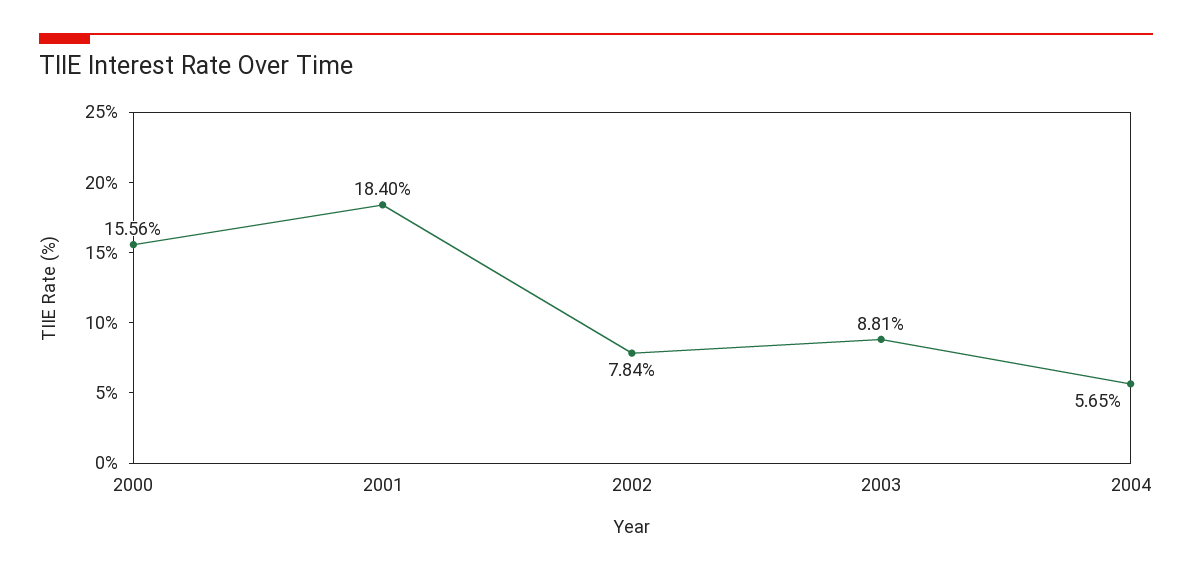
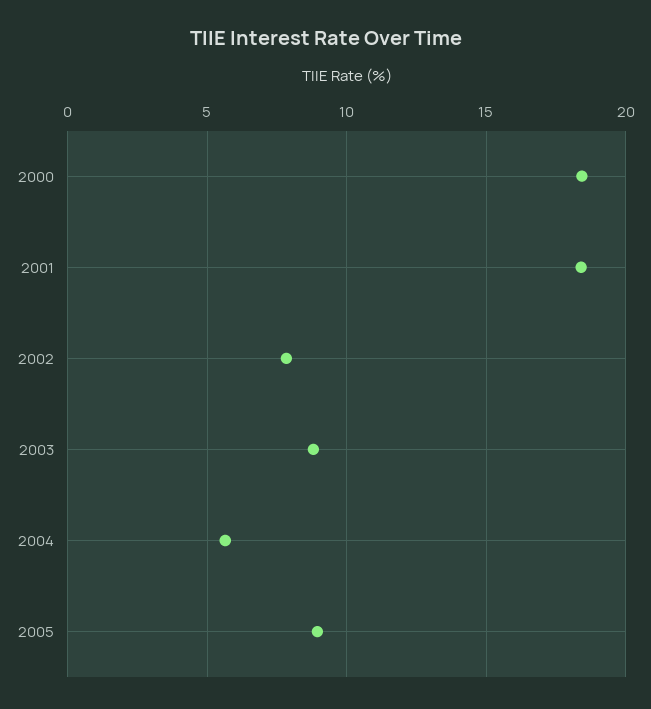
2000: 15.56 -> 18.5
2005: none -> 9

